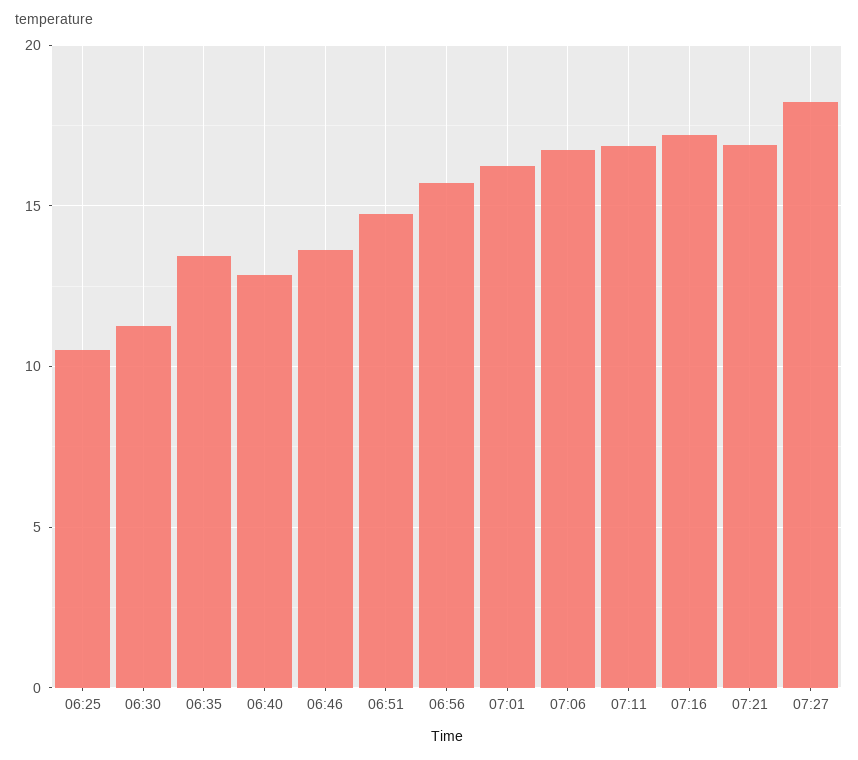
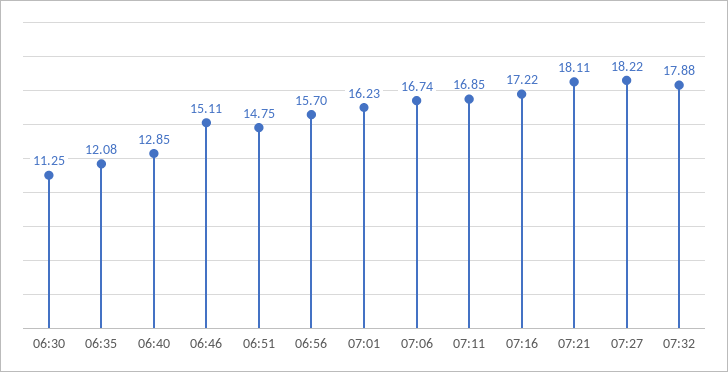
06:25: 10.5 -> none
06:35: 13.5 -> 12.08
06:46: 13.5 -> 15.11
07:21: 17 -> 18.11
07:32: none -> 17.88

